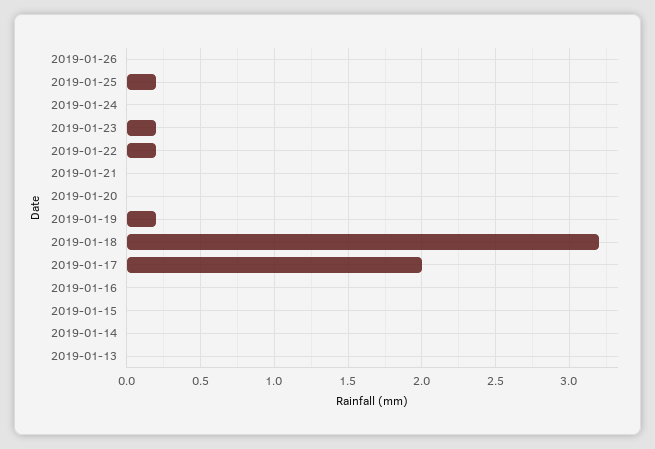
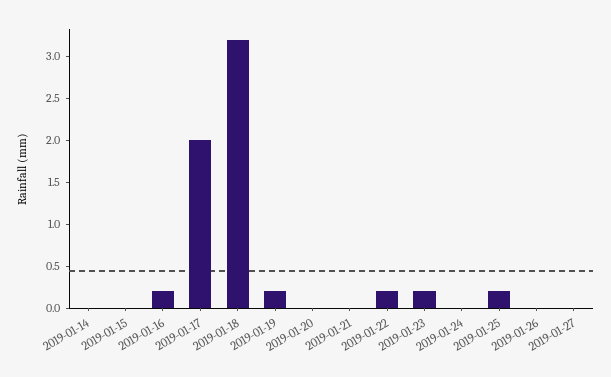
2019-01-16: 0 -> 0.2
2019-01-13: 0 -> none
2019-01-27: none -> 0

